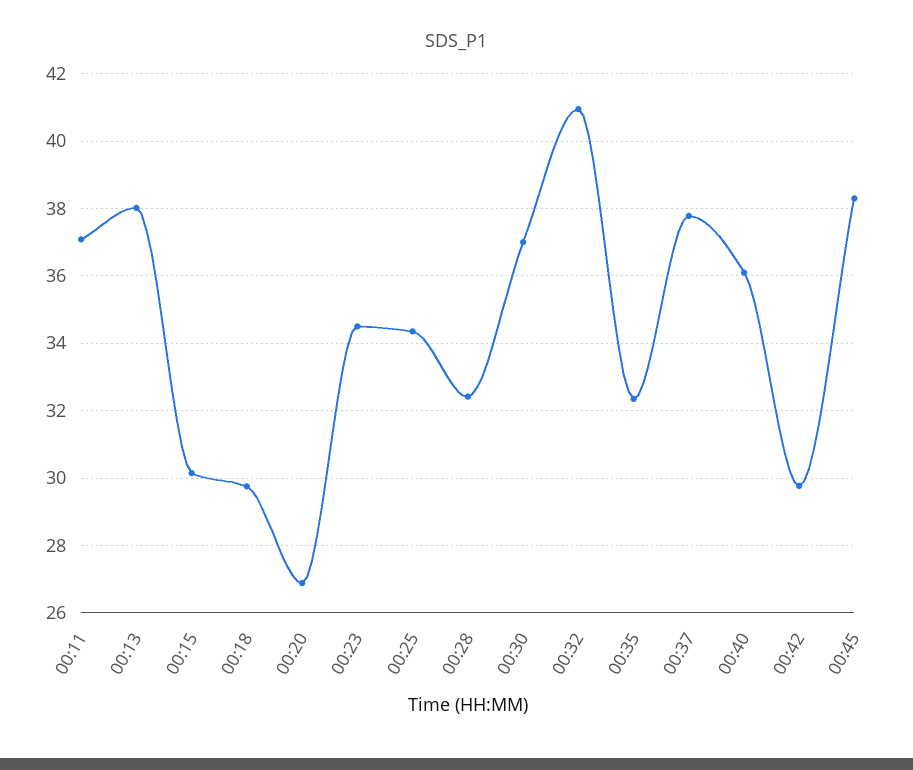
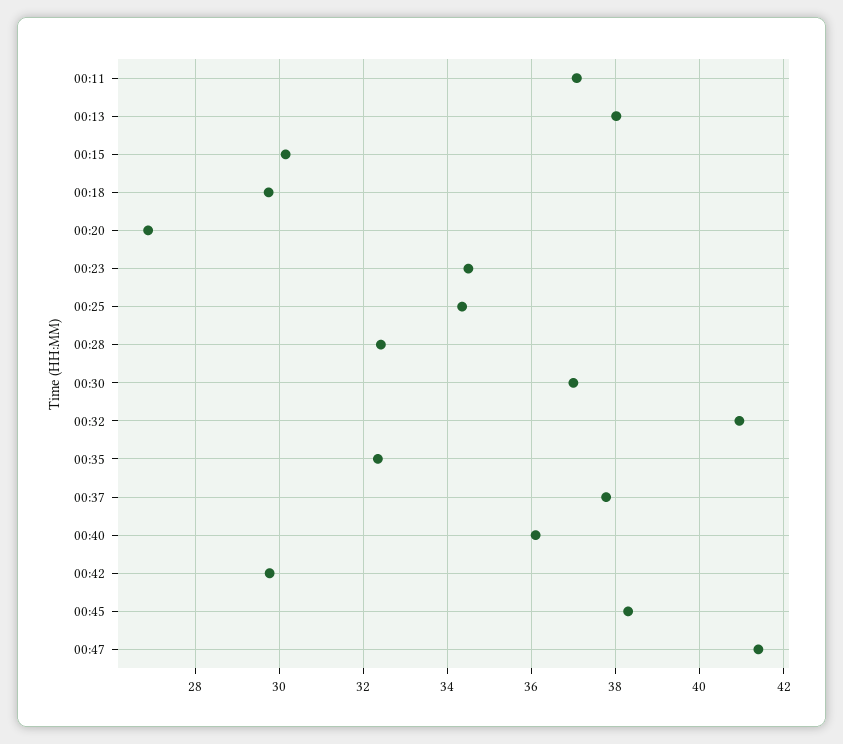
00:47: none -> 41.4

